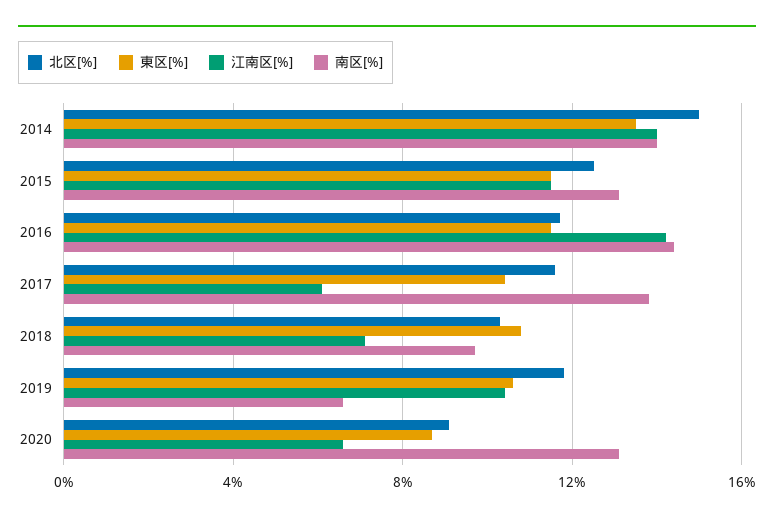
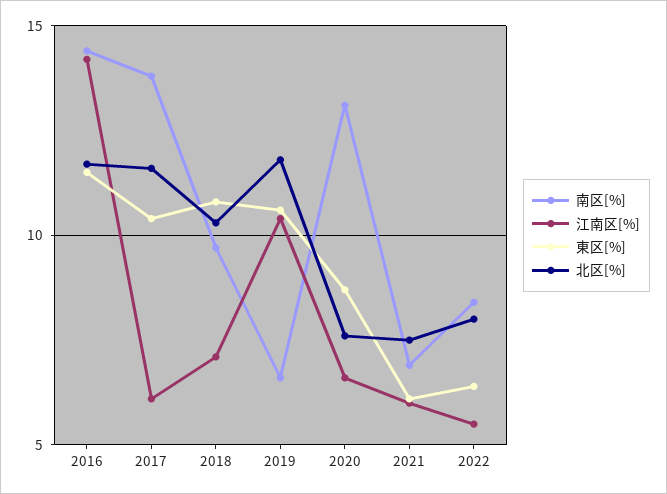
北区[%], 2014: 15 -> none
東区[%], 2014: 13.5 -> none
江南区[%], 2014: 14 -> none
南区[%], 2014: 14 -> none
北区[%], 2015: 12.5 -> none
東区[%], 2015: 11.5 -> none
江南区[%], 2015: 11.5 -> none
南区[%], 2015: 13 -> none
北区[%], 2020: 9 -> 7.5
南区[%], 2021: none -> 7
江南区[%], 2021: none -> 6
東区[%], 2021: none -> 6
北区[%], 2021: none -> 7.5
南区[%], 2022: none -> 8.5
江南区[%], 2022: none -> 5.5
東区[%], 2022: none -> 6.5
北区[%], 2022: none -> 8

